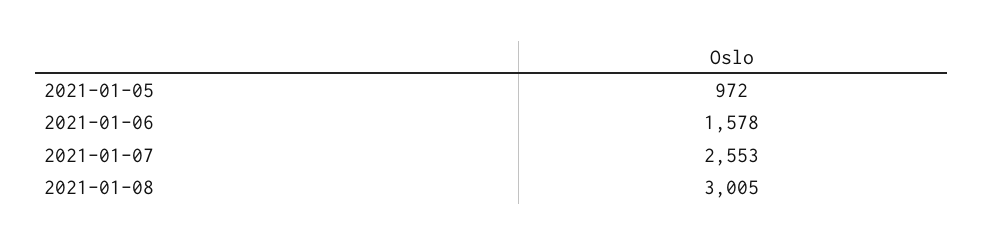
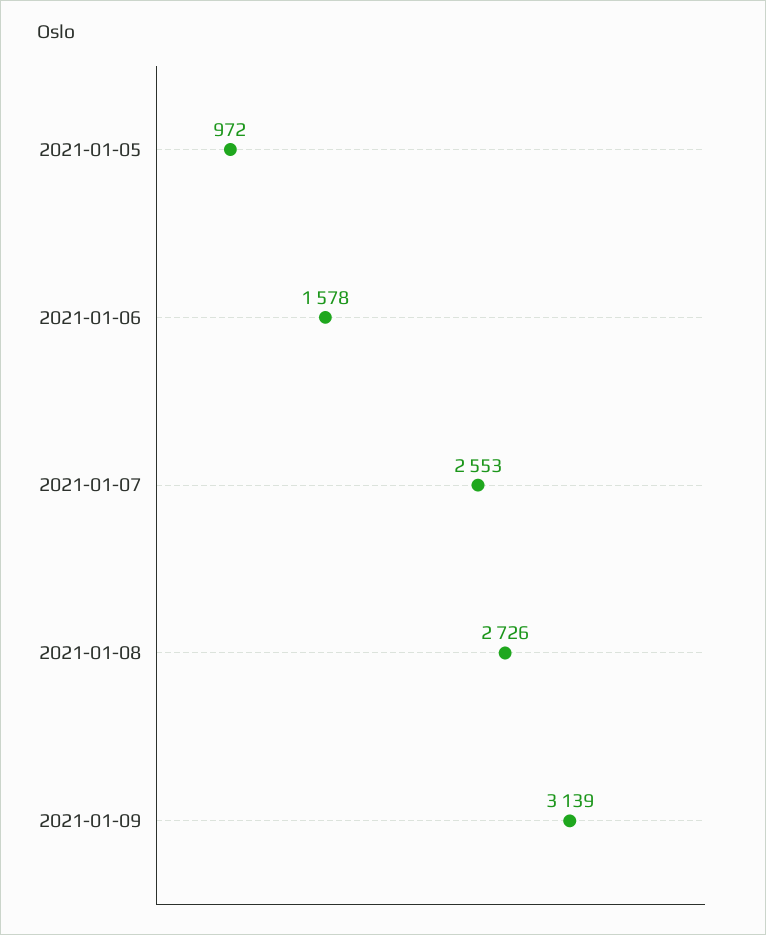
2021-01-08: 3005 -> 2726
2021-01-09: none -> 3139

